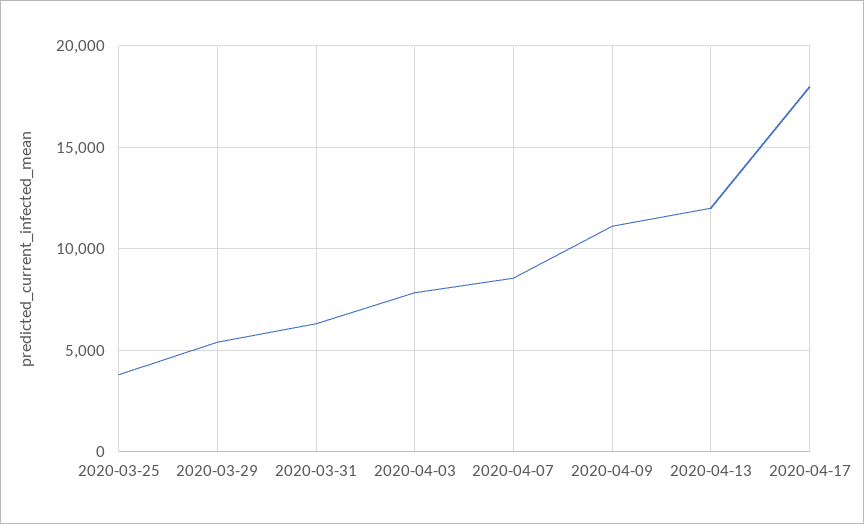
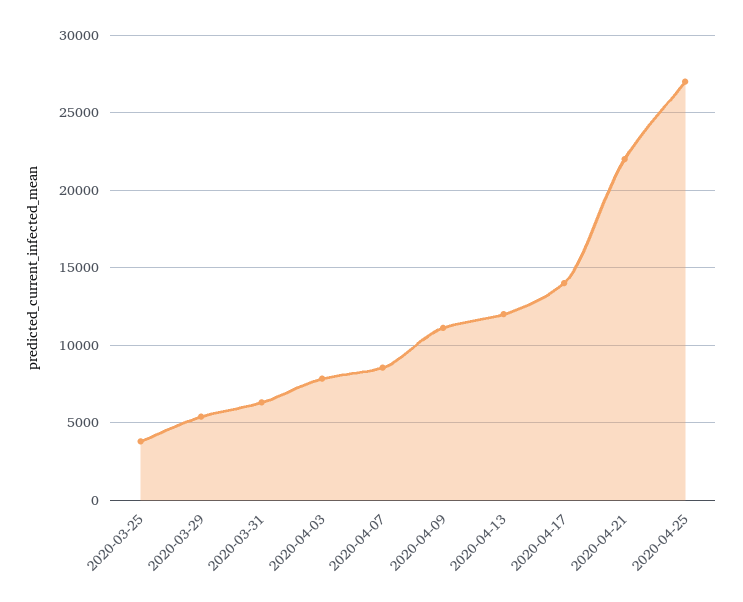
2020-04-17: 18000 -> 14000
2020-04-21: none -> 22000
2020-04-25: none -> 27000

